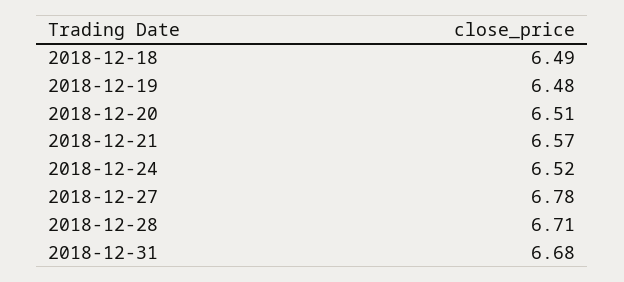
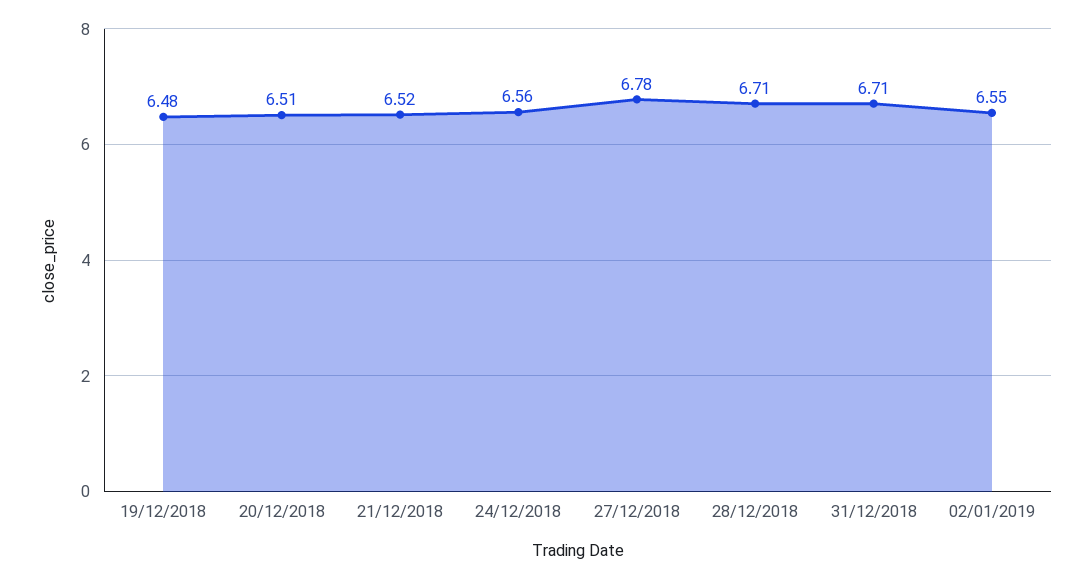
2018-12-18: 6.49 -> none
2018-12-21: 6.57 -> 6.52
2018-12-24: 6.52 -> 6.56
2018-12-31: 6.68 -> 6.71
02/01/2019: none -> 6.55

